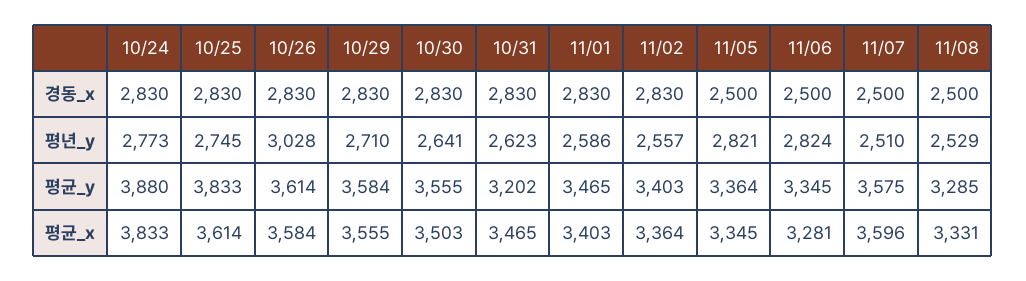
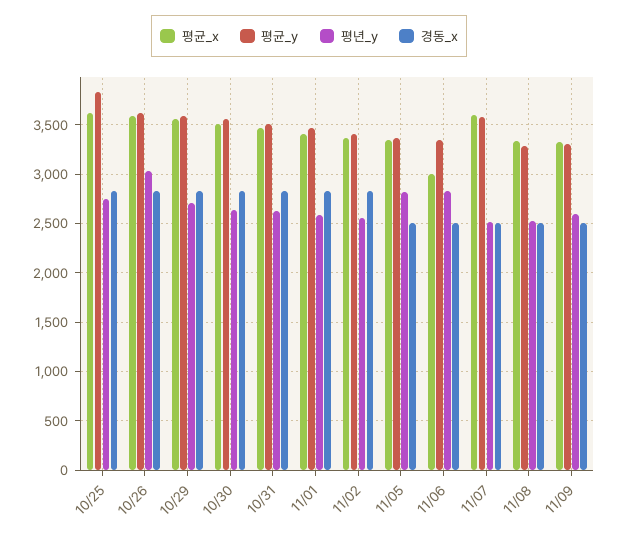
경동_x, 10/24: 2830 -> none
평년_y, 10/24: 2773 -> none
평균_y, 10/24: 3880 -> none
평균_y, 10/31: 3202 -> 3500
평균_x, 10/24: 3833 -> none
평균_x, 11/06: 3281 -> 3000
평균_x, 11/09: none -> 3300
평균_y, 11/09: none -> 3300
평년_y, 11/09: none -> 2600
경동_x, 11/09: none -> 2500

